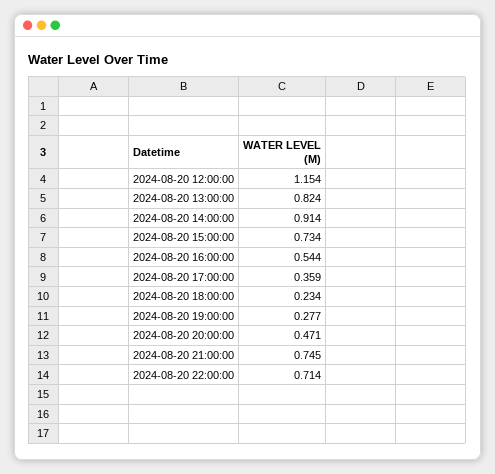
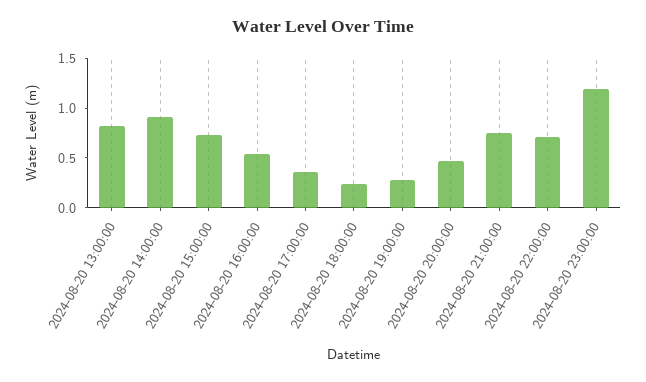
2024-08-20 12:00:00: 1.154 -> none
2024-08-20 23:00:00: none -> 1.2

